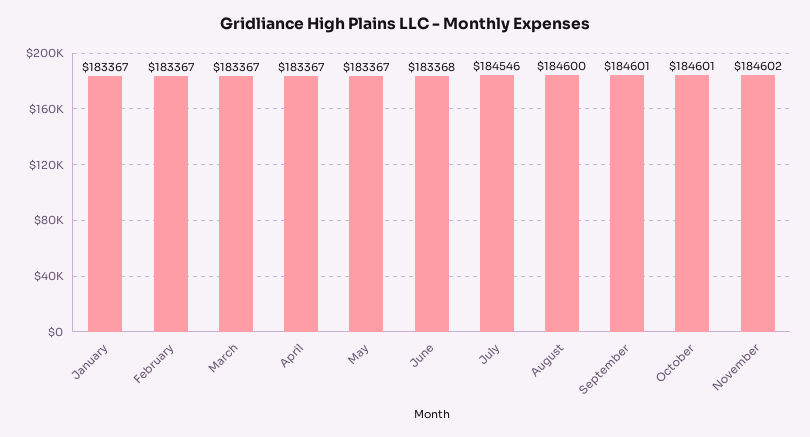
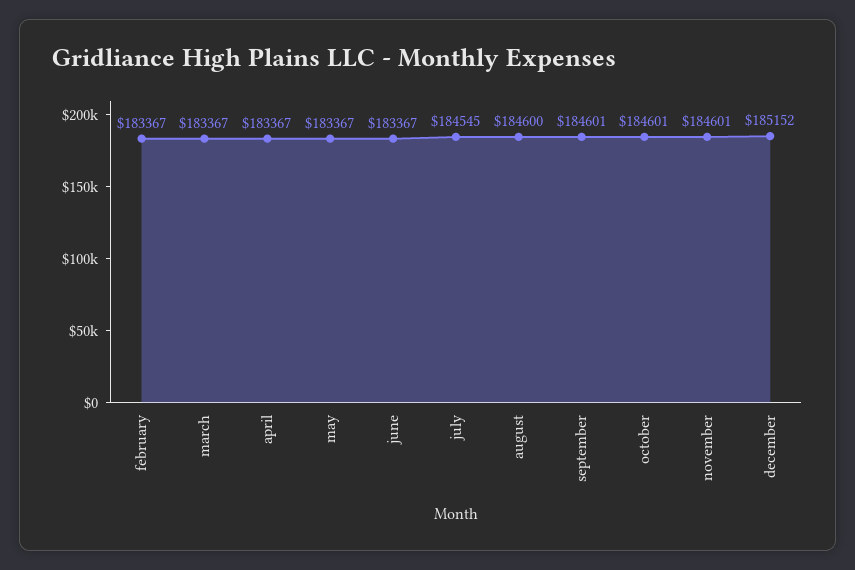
January: 183367 -> none
June: 183368 -> 183367
July: 184546 -> 184545
November: 184602 -> 184601
december: none -> 185152

